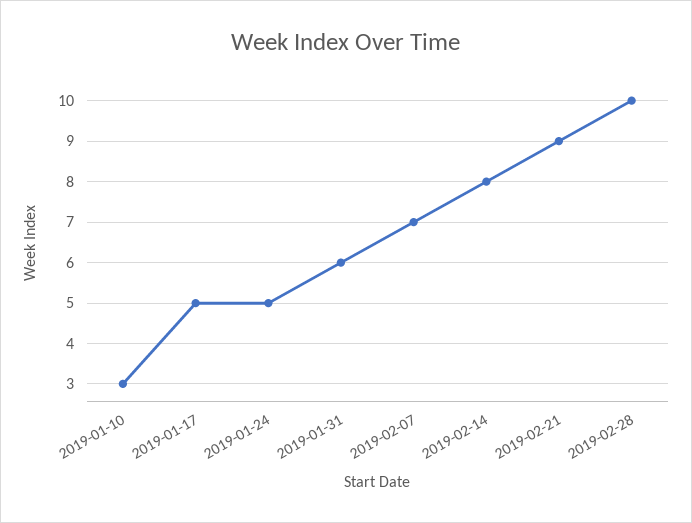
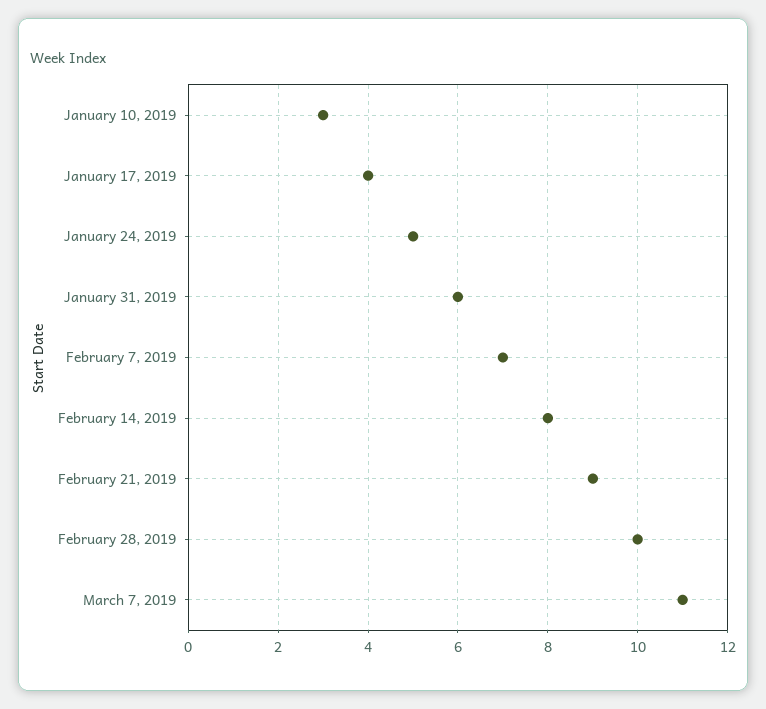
2019-01-17: 5 -> 4
March 7, 2019: none -> 11

